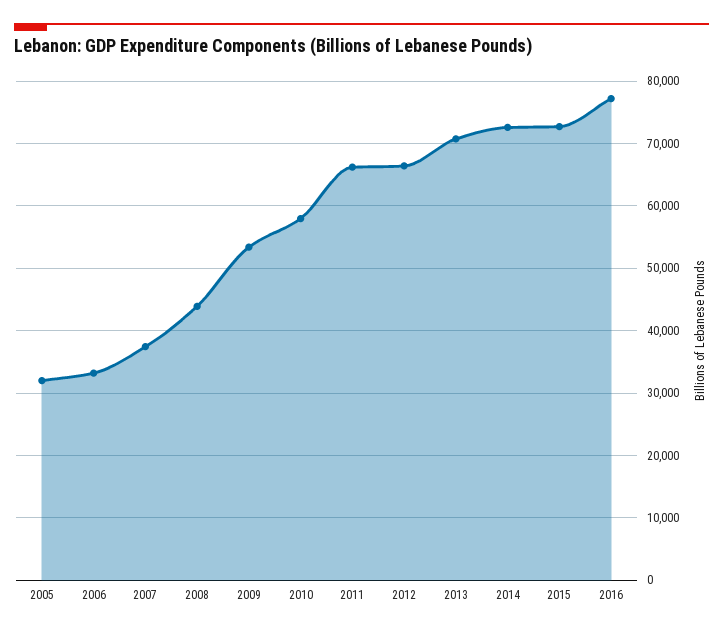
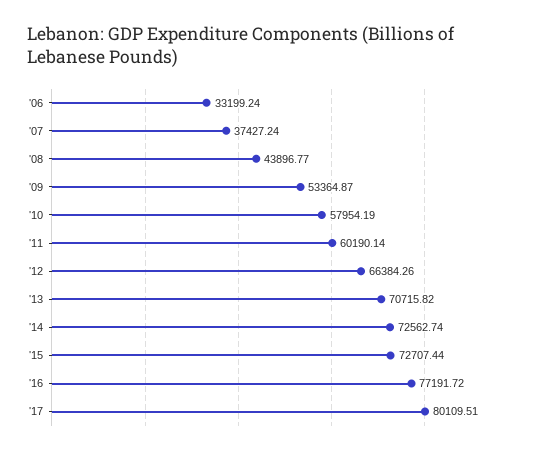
2005: 32000 -> none
2011: 66000 -> 60190.14
'17: none -> 80109.51

